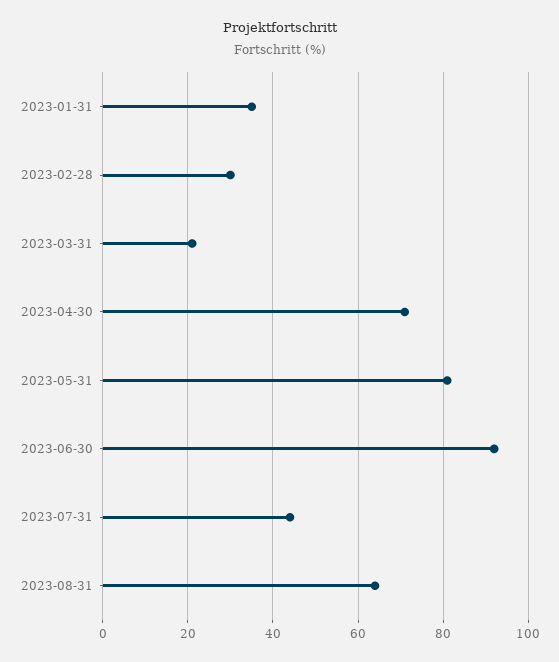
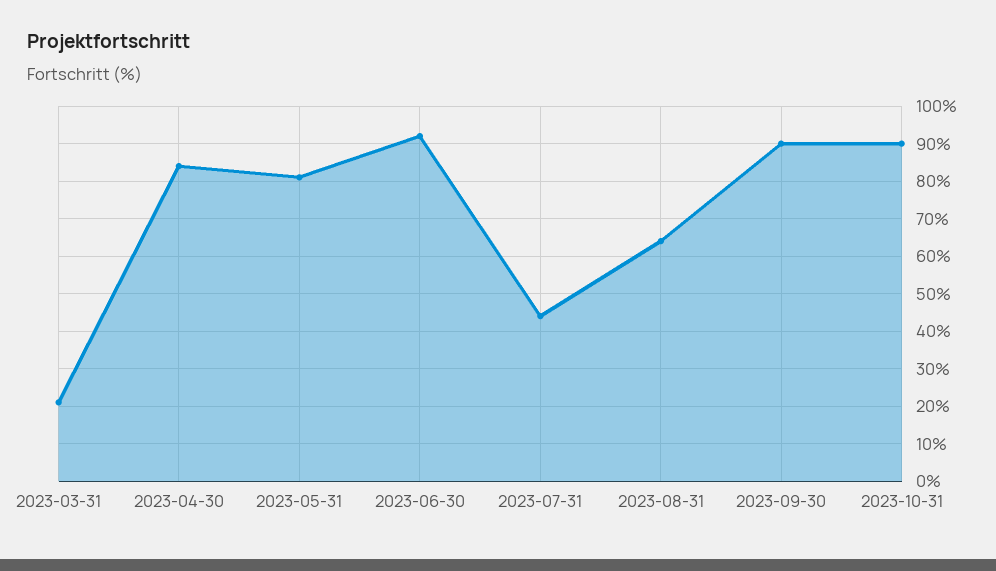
2023-01-31: 35 -> none
2023-02-28: 30 -> none
2023-04-30: 70 -> 85
2023-09-30: none -> 90
2023-10-31: none -> 90

